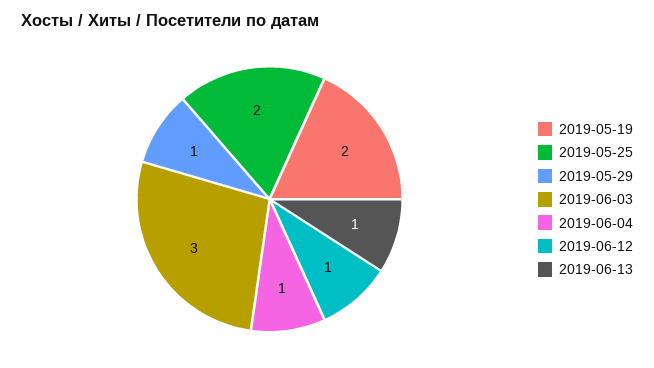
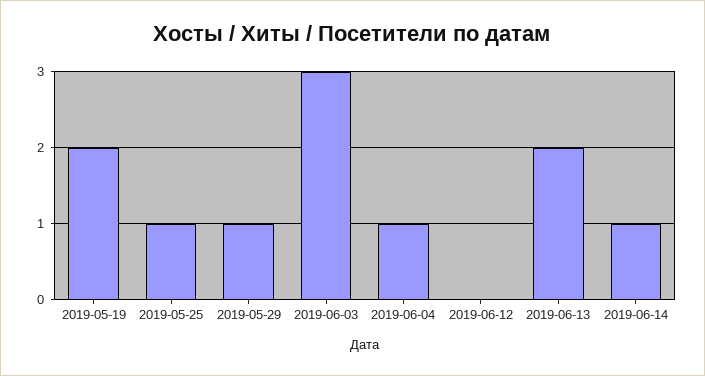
2019-05-25: 2 -> 1
2019-06-12: 1 -> 0
2019-06-13: 1 -> 2
2019-06-14: none -> 1

